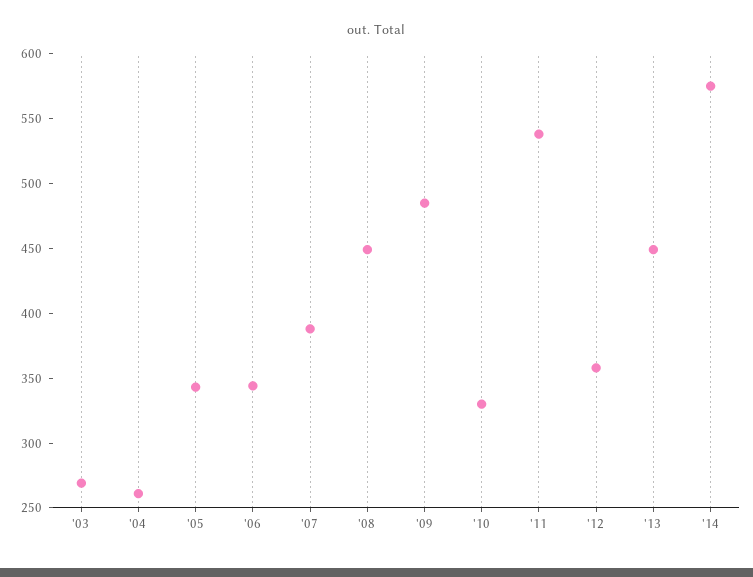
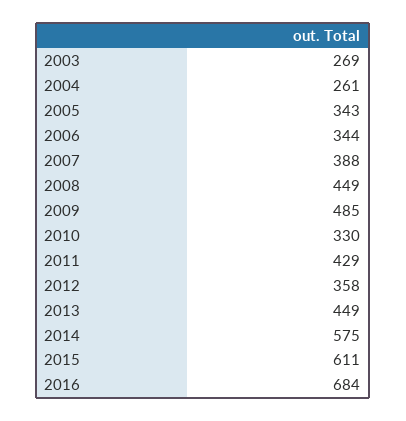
'11: 540 -> 429
2015: none -> 611
2016: none -> 684

